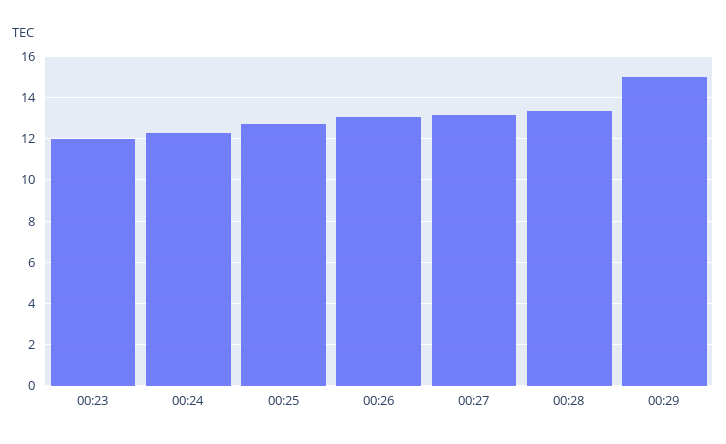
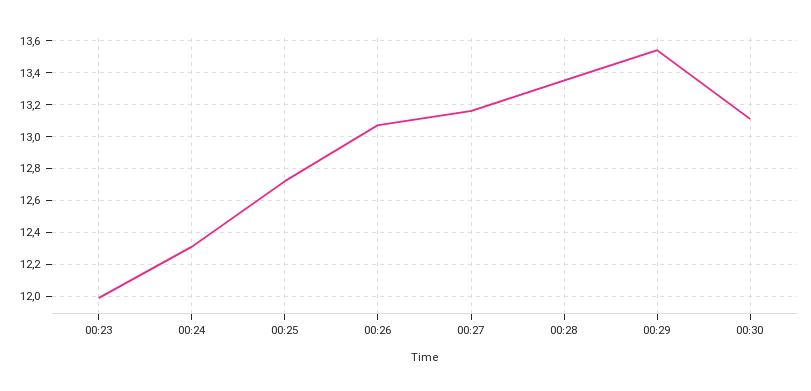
00:29: 15 -> 13.55
00:30: none -> 13.1

